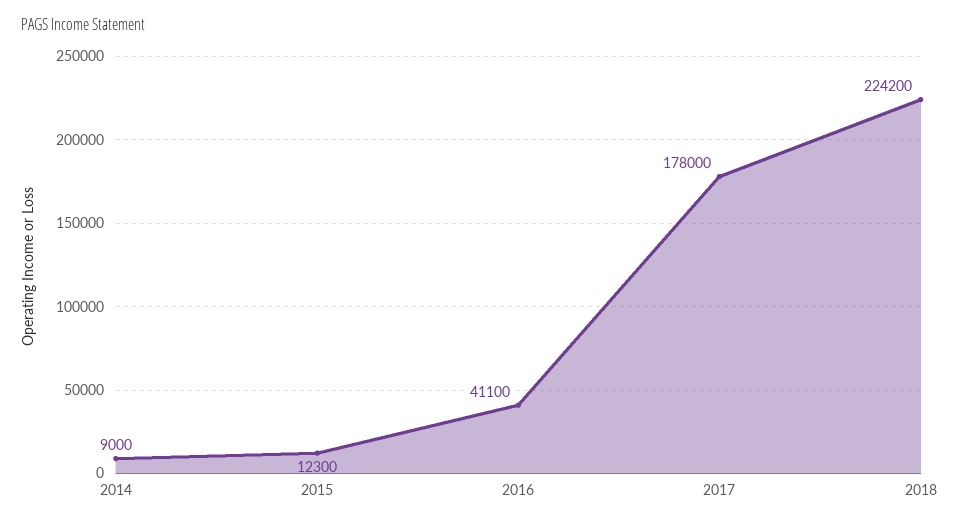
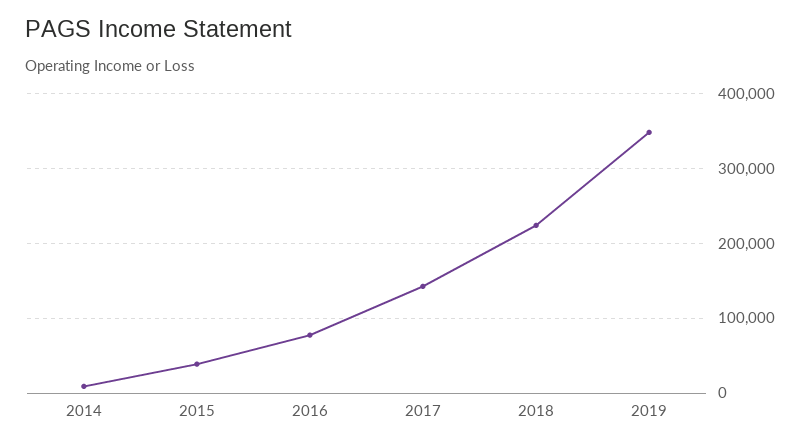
2015: 12300 -> 40000
2016: 41100 -> 80000
2017: 178000 -> 140000
2019: none -> 350000

